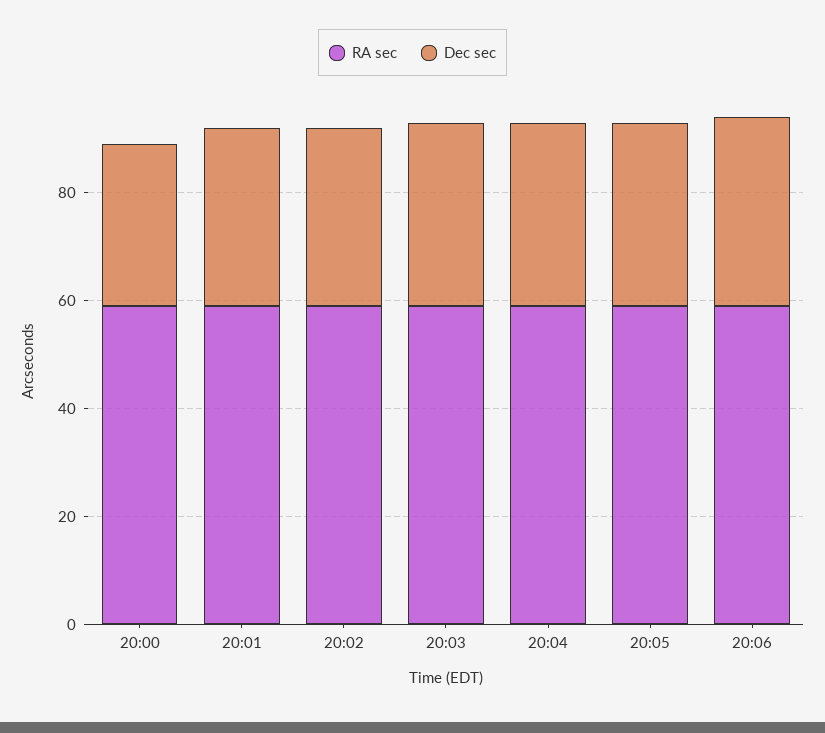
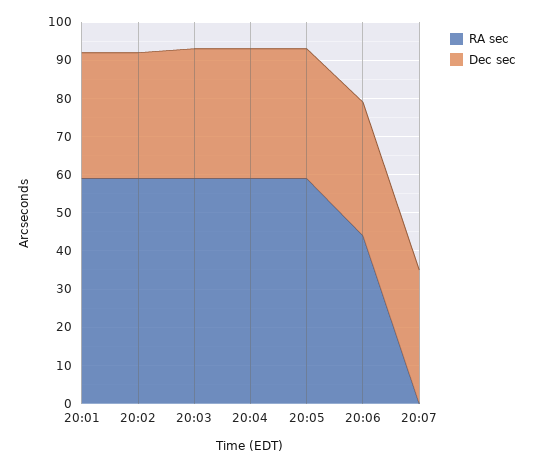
RA sec, 20:00: 60 -> none
Dec sec, 20:00: 30 -> none
RA sec, 20:06: 60 -> 45
RA sec, 20:07: none -> 0
Dec sec, 20:07: none -> 35

